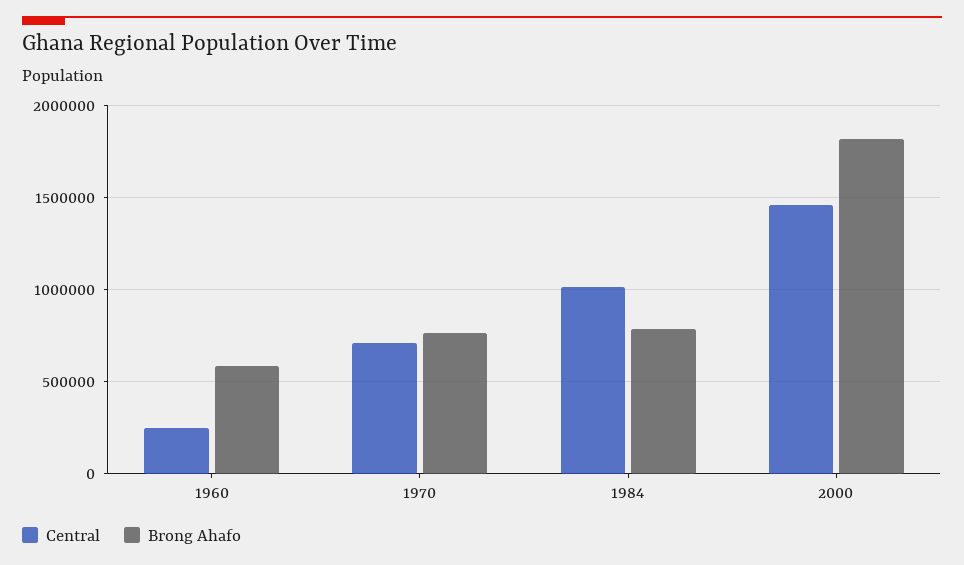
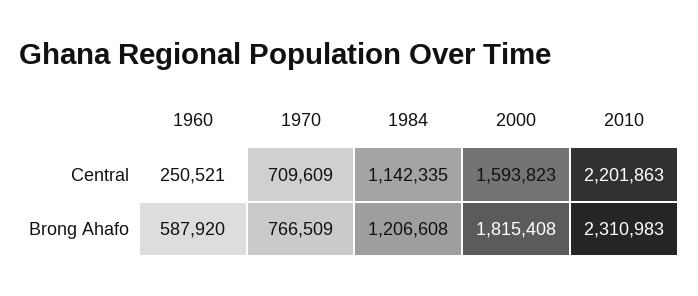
Central, 1984: 1000000 -> 1142335
Brong Ahafo, 1984: 800000 -> 1206608
Central, 2000: 1450000 -> 1593823
Central, 2010: none -> 2201863
Brong Ahafo, 2010: none -> 2310983

